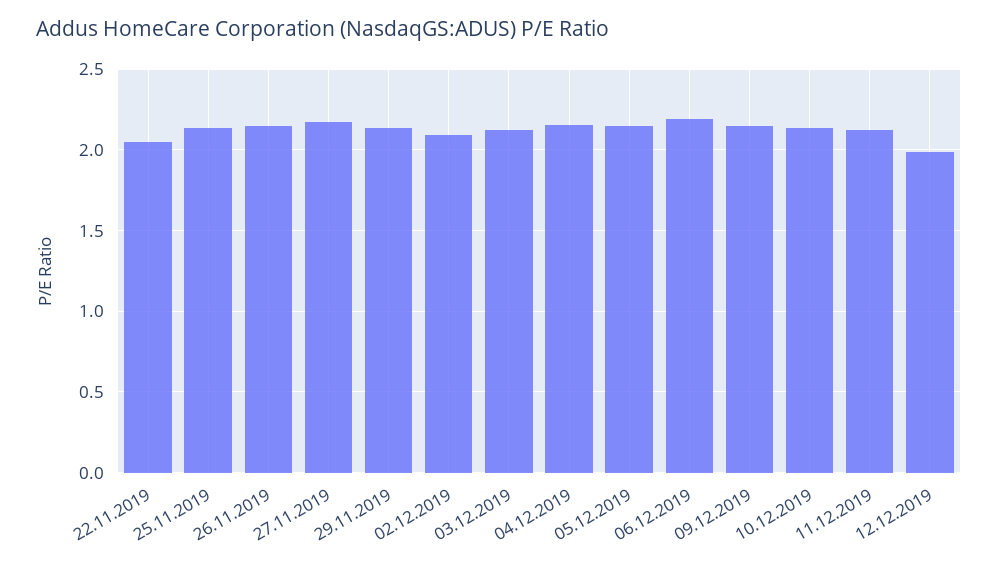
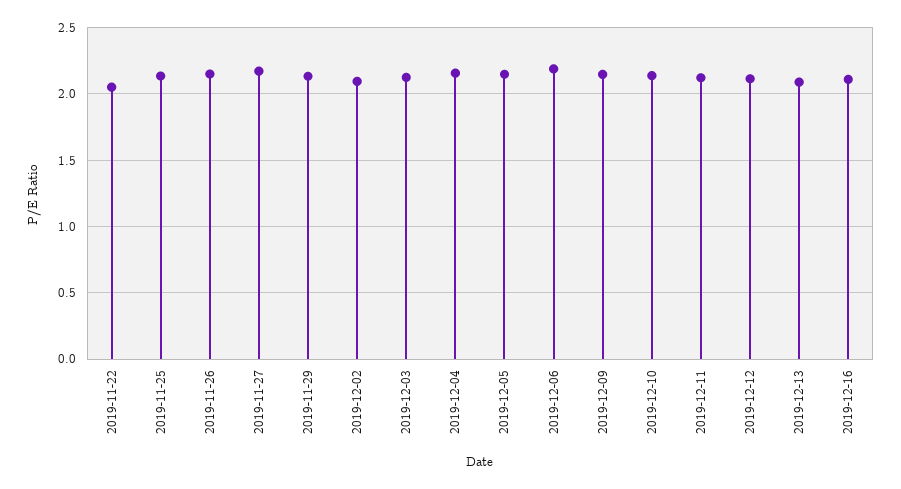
12.12.2019: 2 -> 2.1
2019-12-13: none -> 2.1
2019-12-16: none -> 2.1

